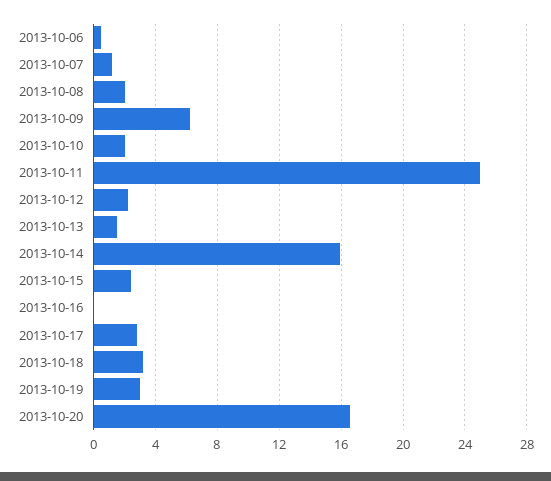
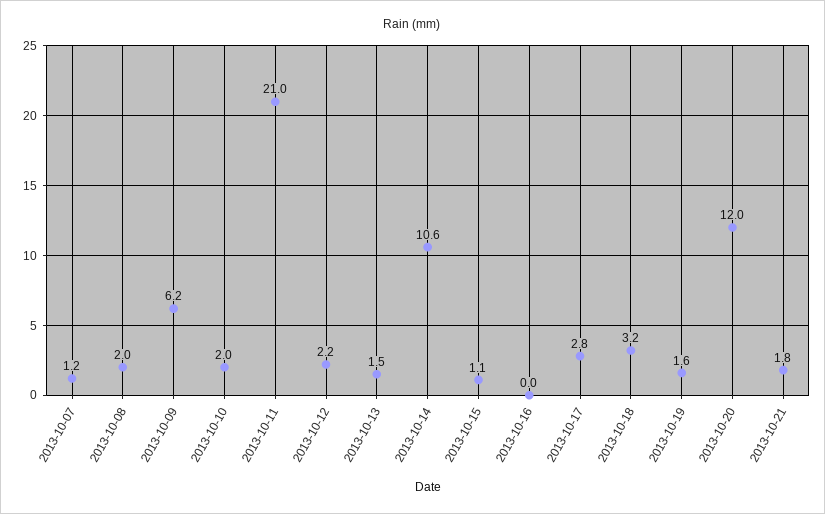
2013-10-06: 0.5 -> none
2013-10-11: 25 -> 21
2013-10-14: 16 -> 10.6
2013-10-15: 2.5 -> 1.1
2013-10-19: 3 -> 1.6
2013-10-20: 16.5 -> 12
2013-10-21: none -> 1.8

